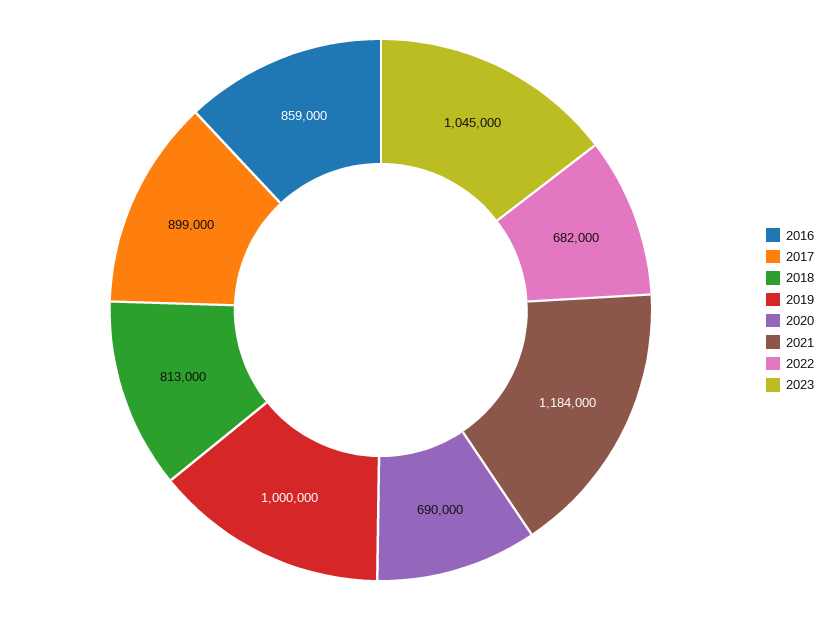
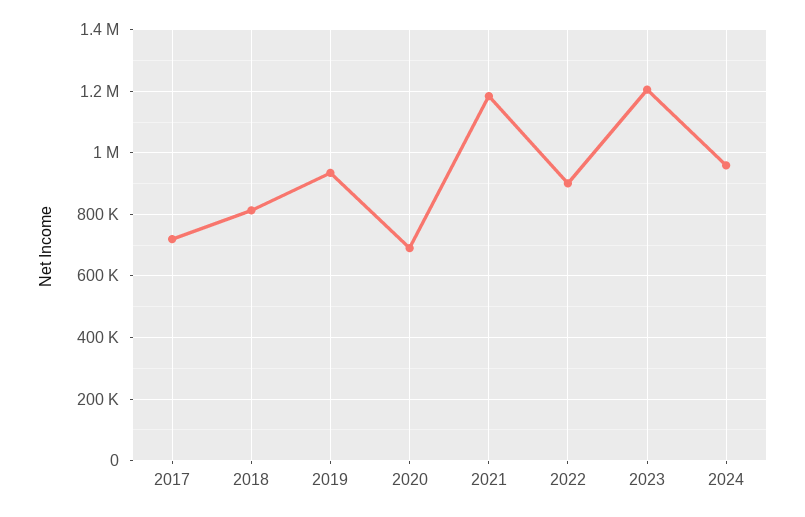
2016: 859000 -> none
2017: 899000 -> 720000
2019: 1000000 -> 940000
2022: 682000 -> 900000
2023: 1045000 -> 1200000
2024: none -> 960000

